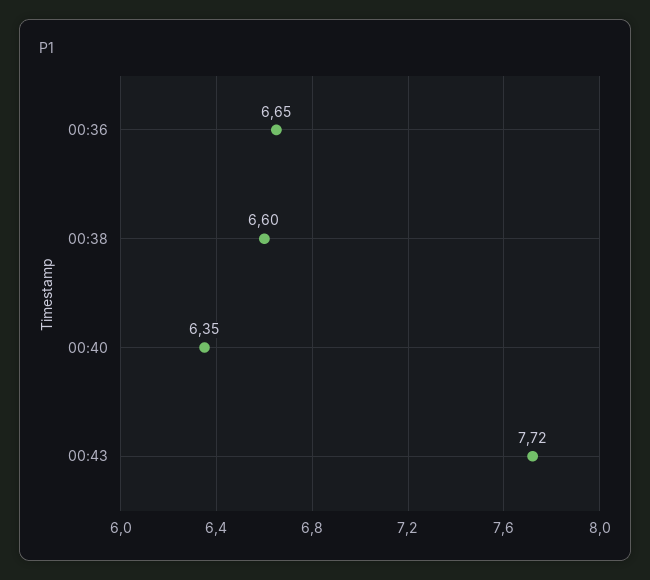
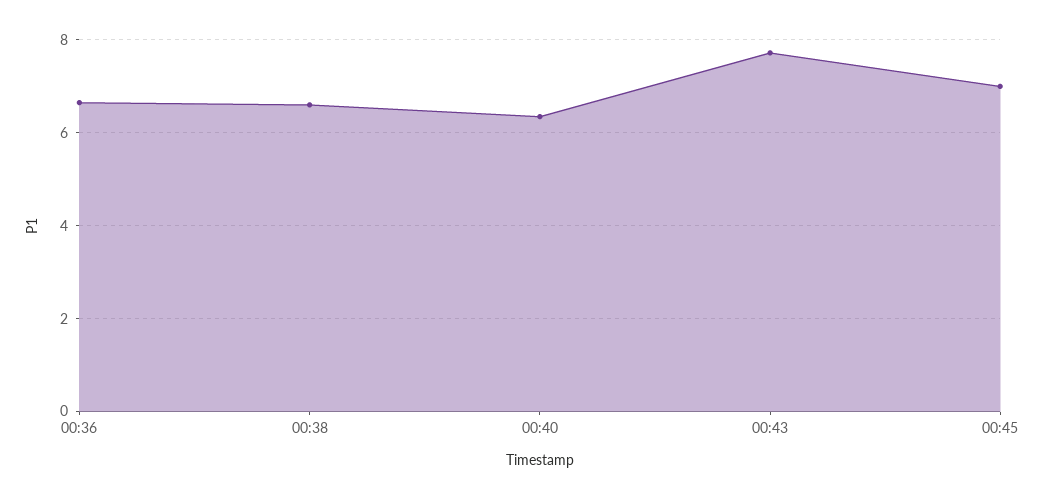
00:45: none -> 7

